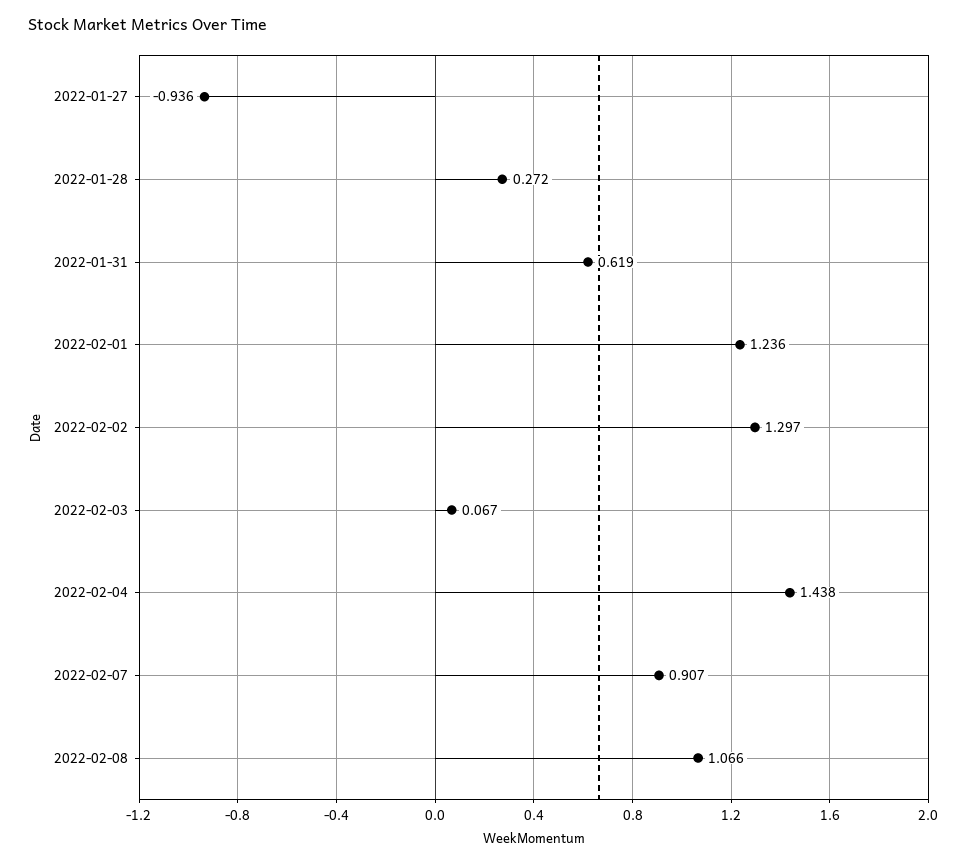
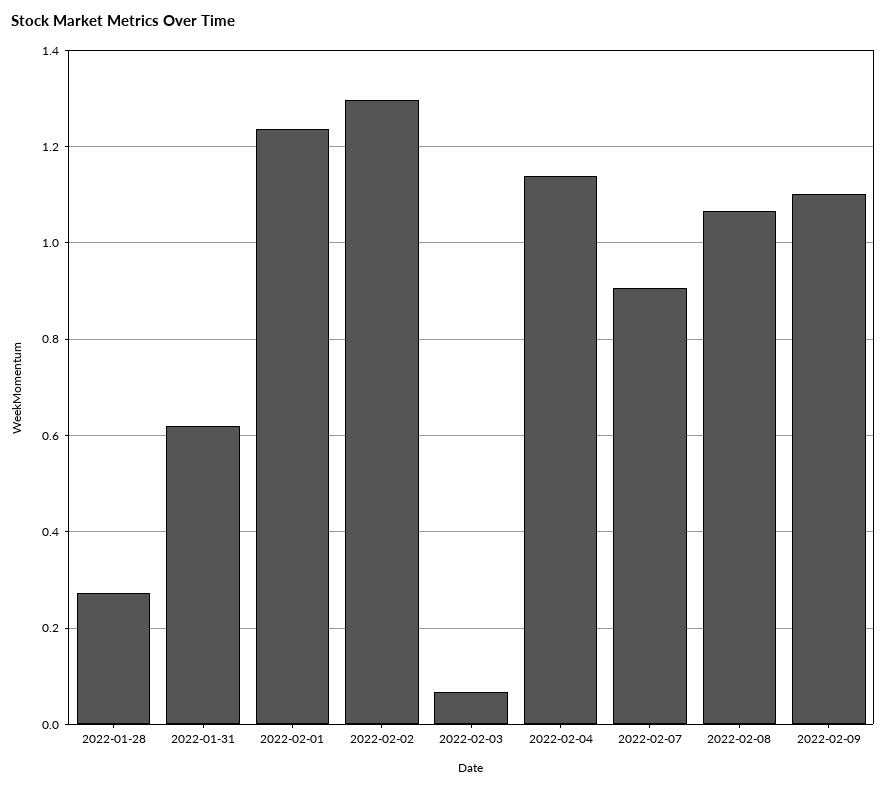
2022-01-27: -0.936 -> none
2022-02-04: 1.438 -> 1.14
2022-02-09: none -> 1.1

